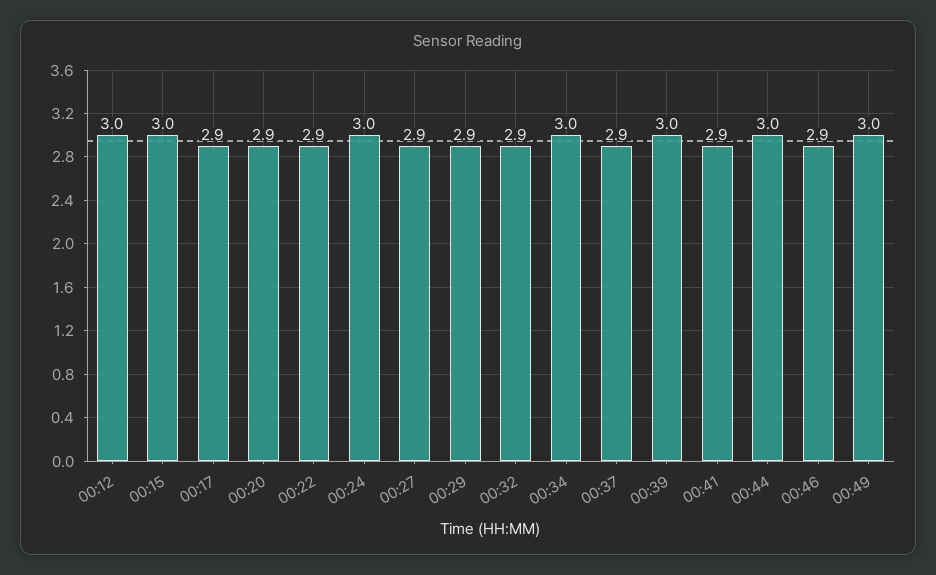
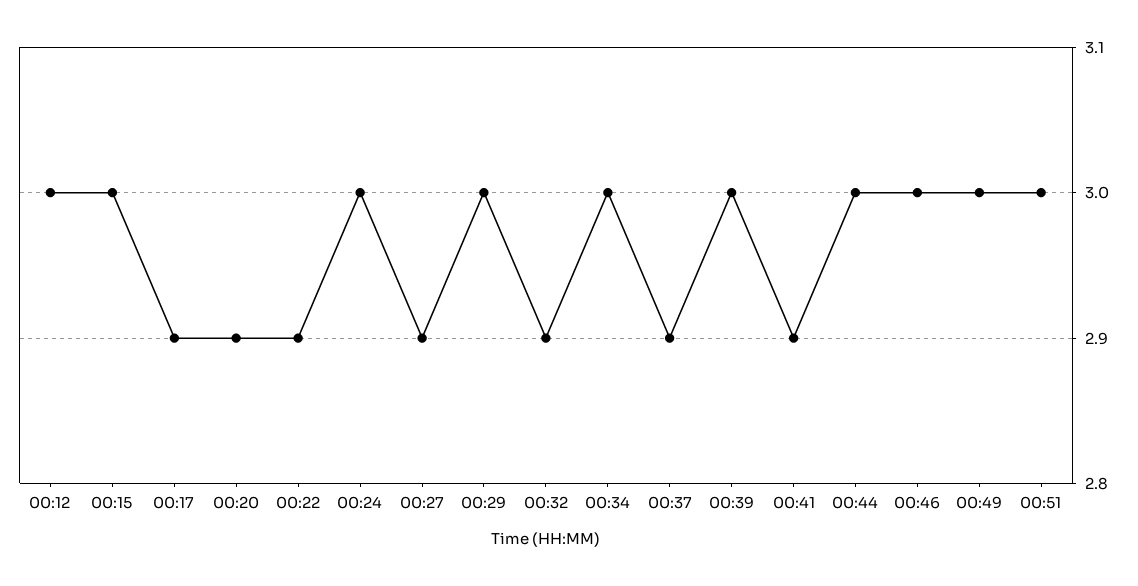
00:29: 2.9 -> 3
00:46: 2.9 -> 3
00:51: none -> 3

